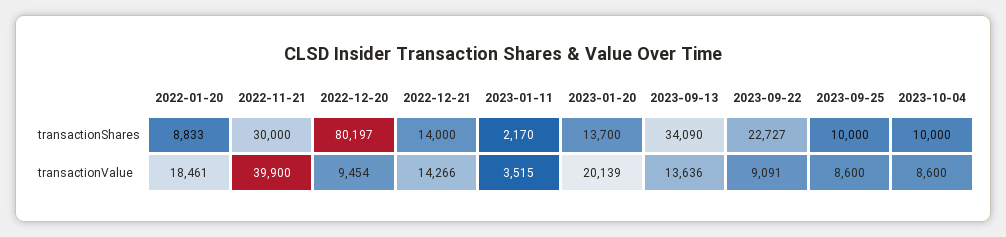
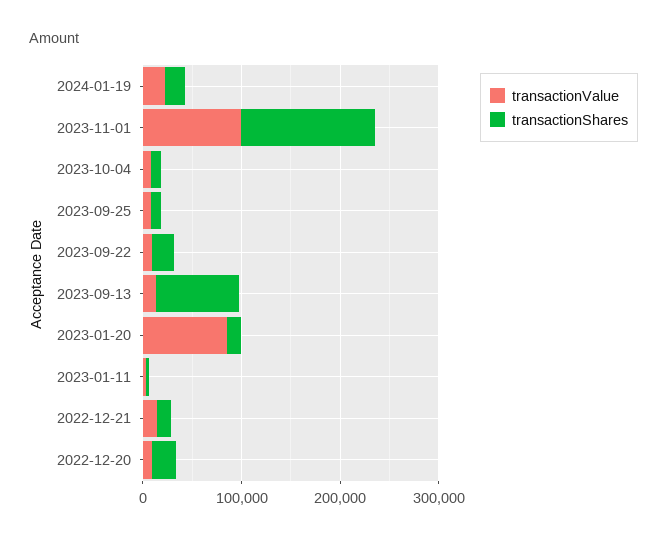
transactionShares, 2022-01-20: 8833 -> none
transactionShares, 2022-11-21: 30000 -> none
transactionShares, 2022-12-20: 80197 -> 20000
transactionShares, 2023-09-13: 34090 -> 80000
transactionValue, 2022-01-20: 18461 -> none
transactionValue, 2022-11-21: 39900 -> none
transactionValue, 2023-01-20: 20139 -> 80000
transactionValue, 2024-01-19: none -> 20000
transactionShares, 2024-01-19: none -> 20000
transactionValue, 2023-11-01: none -> 100000
transactionShares, 2023-11-01: none -> 140000

